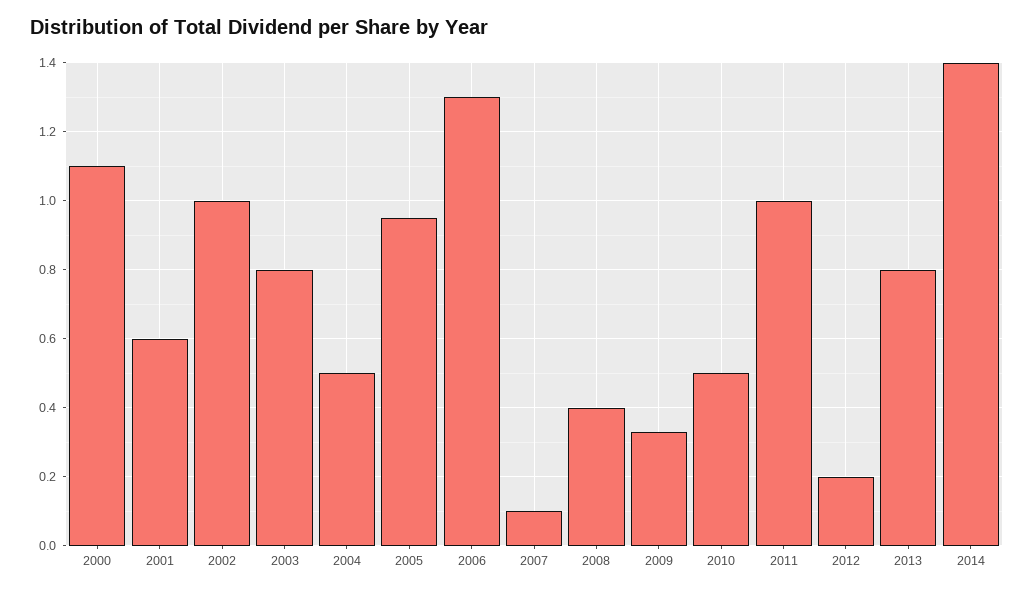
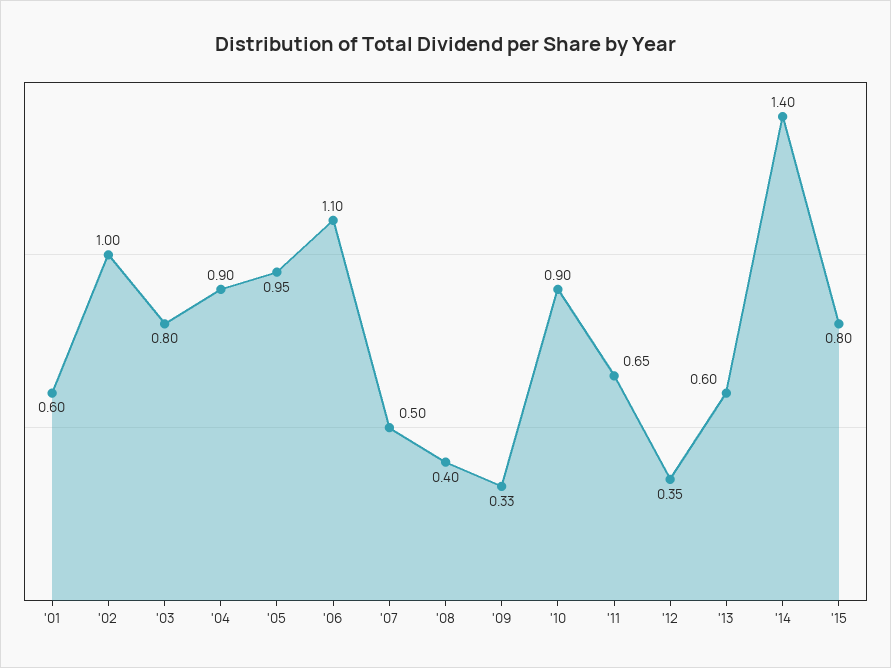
2000: 1.1 -> none
2004: 0.5 -> 0.9
2006: 1.3 -> 1.1
2007: 0.1 -> 0.5
2010: 0.5 -> 0.9
2011: 1 -> 0.65
2012: 0.2 -> 0.35
2013: 0.8 -> 0.6
'15: none -> 0.8

